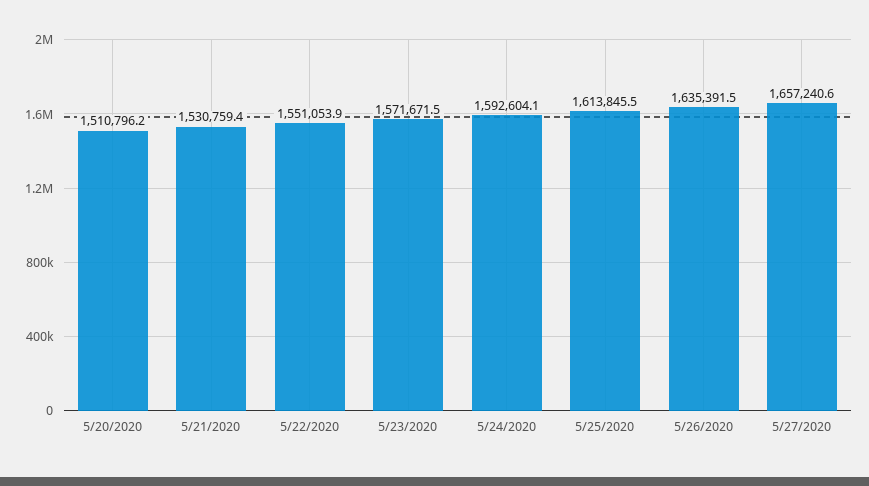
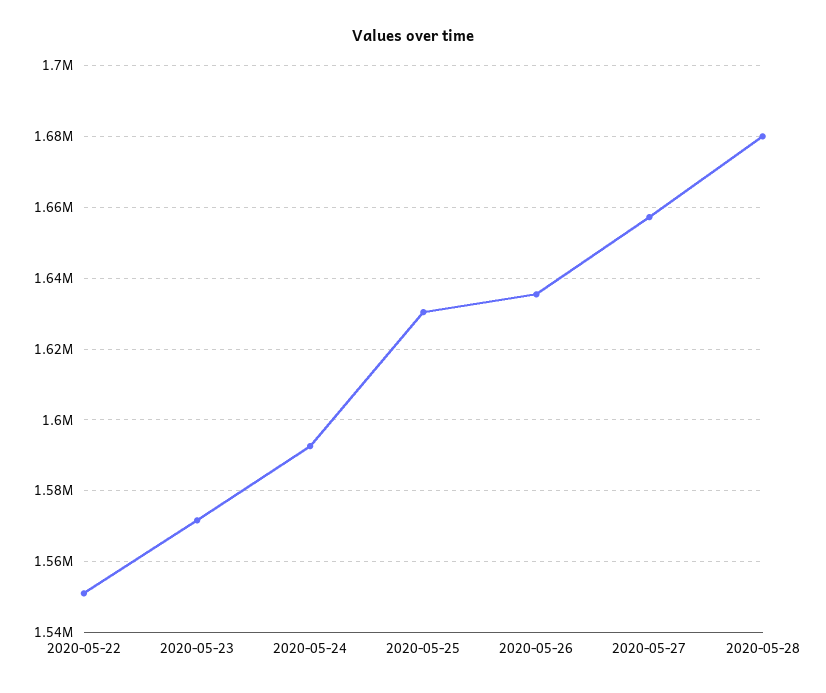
5/20/2020: 1510796.2 -> none
5/21/2020: 1530759.4 -> none
5/25/2020: 1613845.5 -> 1630000
2020-05-28: none -> 1680000

